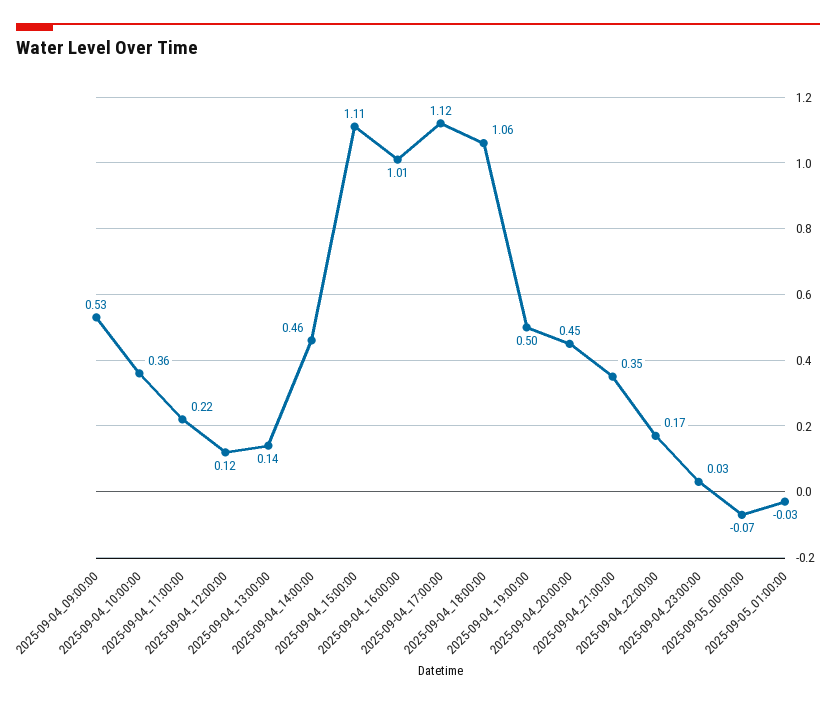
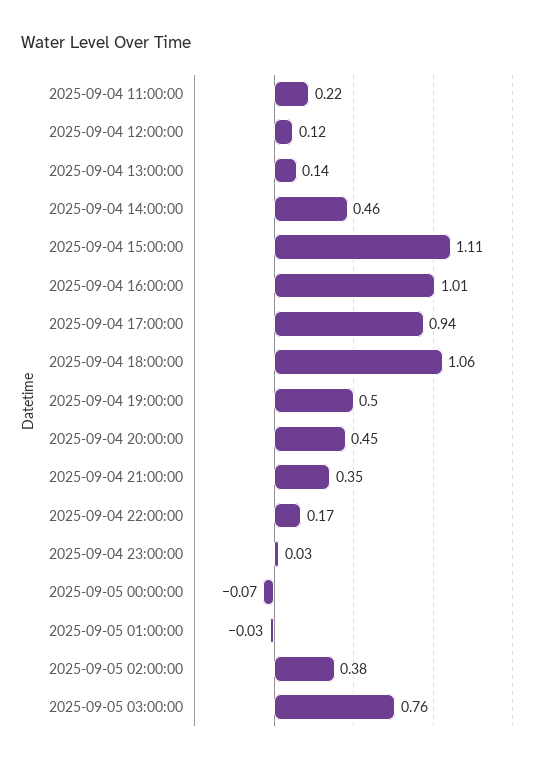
2025-09-04_09:00:00: 0.53 -> none
2025-09-04_10:00:00: 0.36 -> none
2025-09-04_17:00:00: 1.12 -> 0.94
2025-09-05 02:00:00: none -> 0.38
2025-09-05 03:00:00: none -> 0.76

